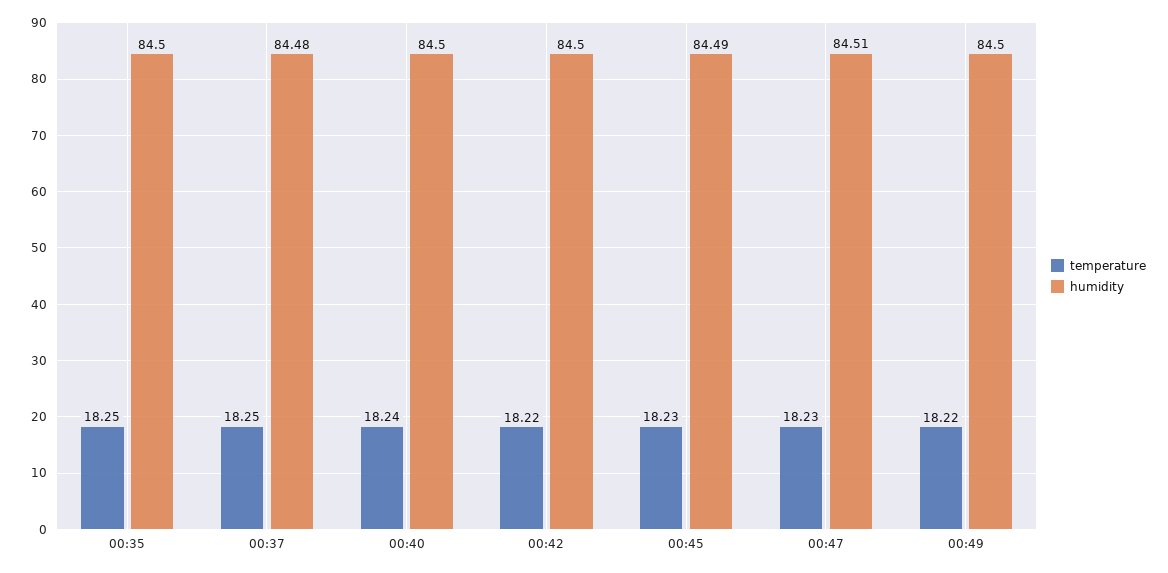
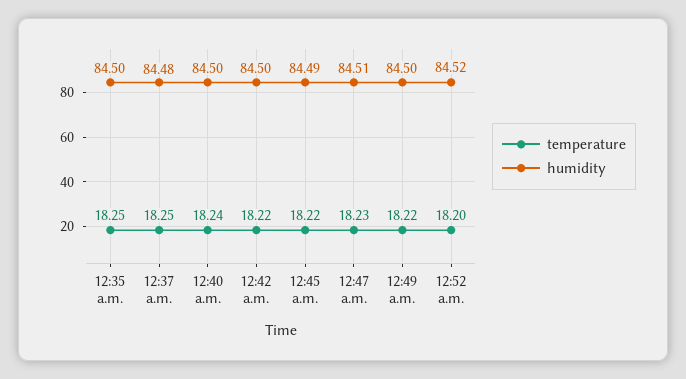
temperature, 00:45: 18.23 -> 18.22
temperature, 12:52 a.m.: none -> 18.2
humidity, 12:52 a.m.: none -> 84.52

